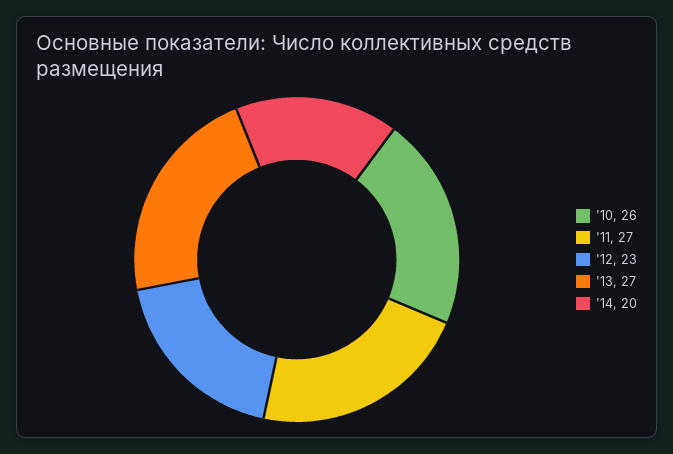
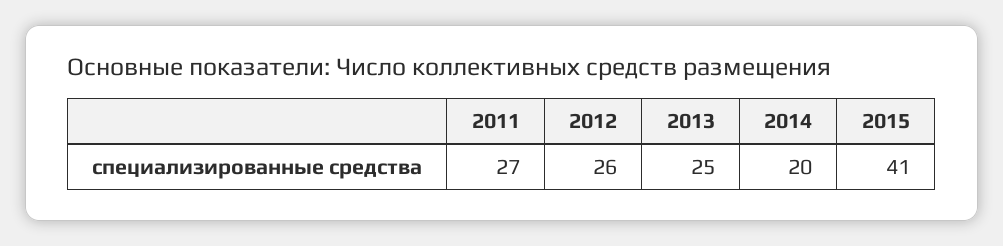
'10: 26 -> none
'12: 23 -> 26
'13: 27 -> 25
2015: none -> 41

